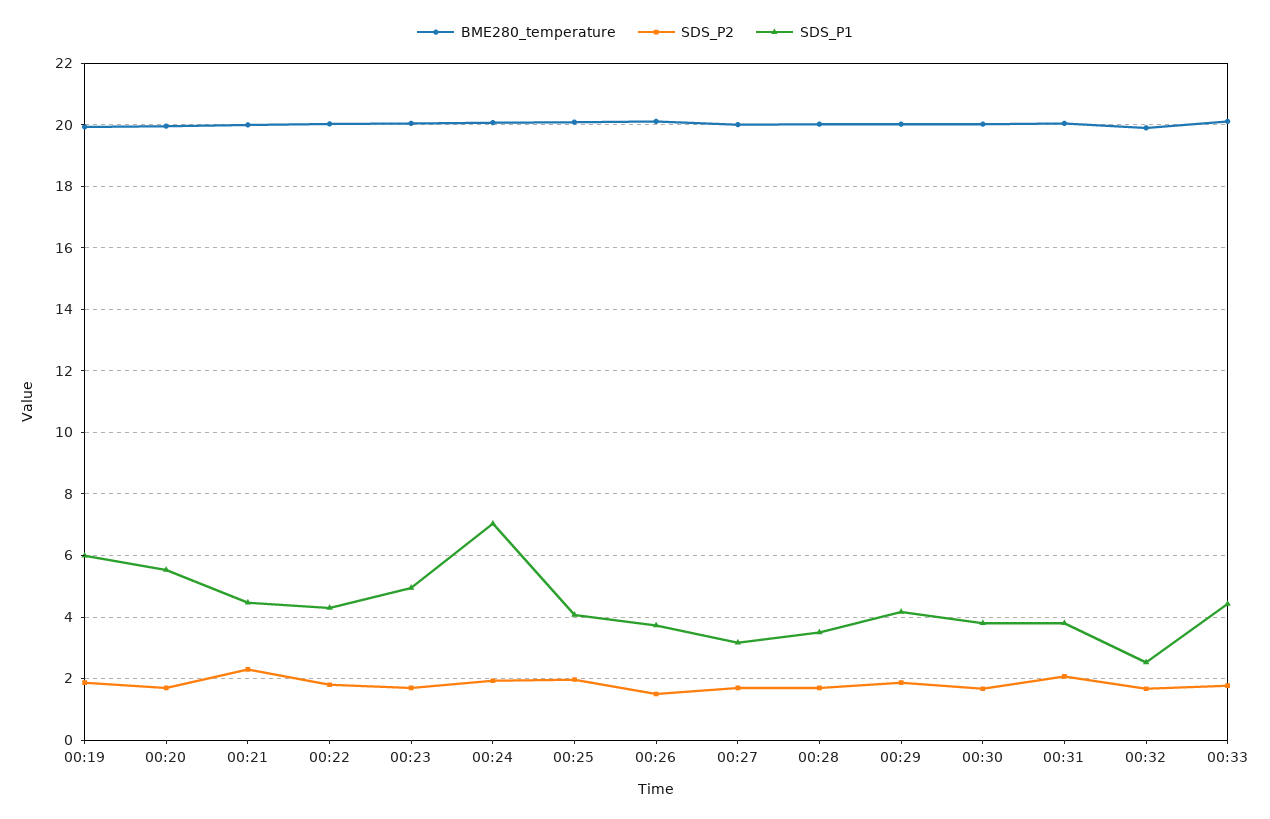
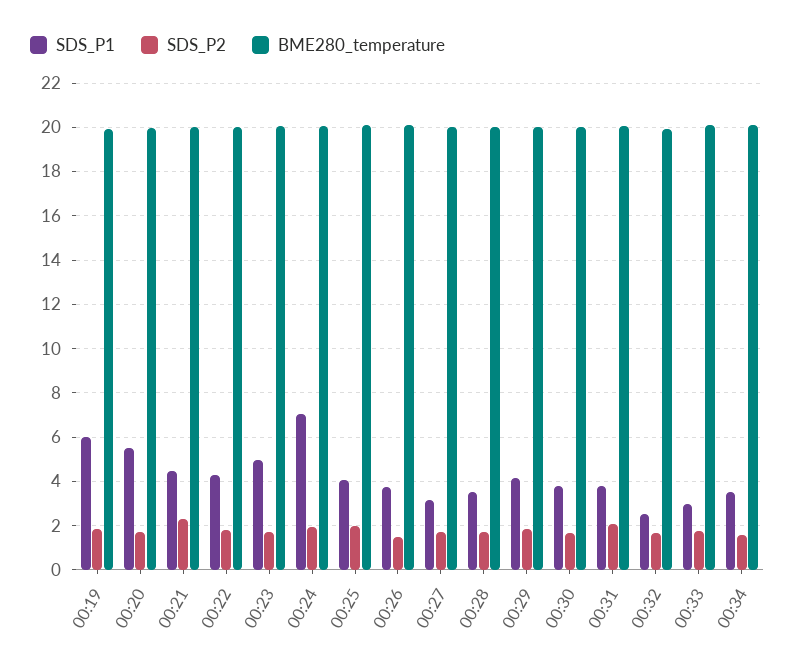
SDS_P1, 00:33: 4.4 -> 3
SDS_P1, 00:34: none -> 3.5
SDS_P2, 00:34: none -> 1.5
BME280_temperature, 00:34: none -> 20

